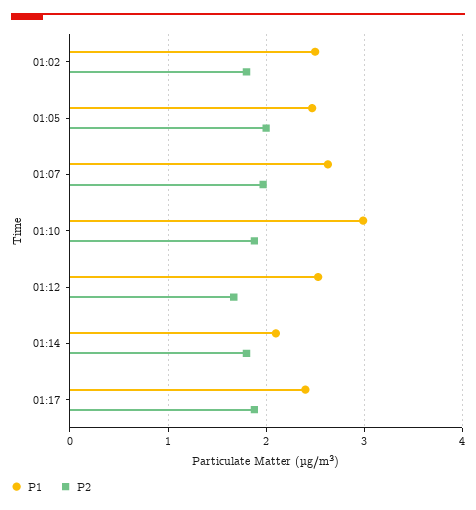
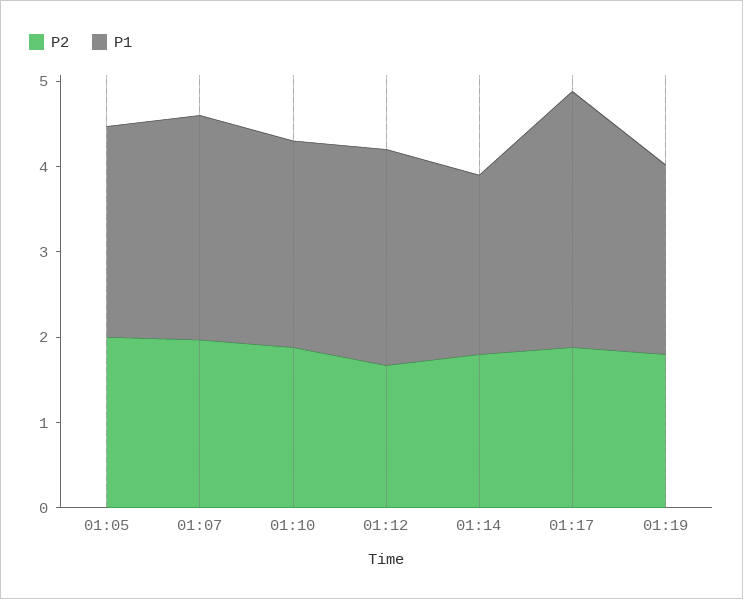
P1, 01:02: 2.5 -> none
P2, 01:02: 1.8 -> none
P1, 01:10: 3 -> 2.4
P1, 01:17: 2.4 -> 3
P2, 01:19: none -> 1.8
P1, 01:19: none -> 2.2

